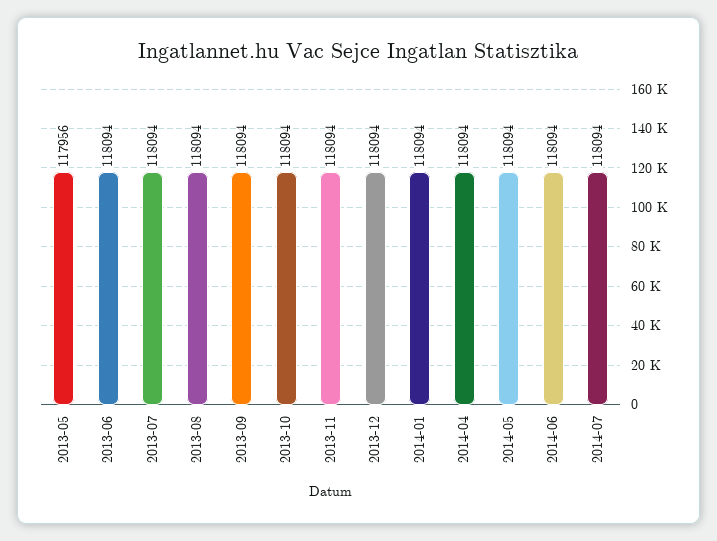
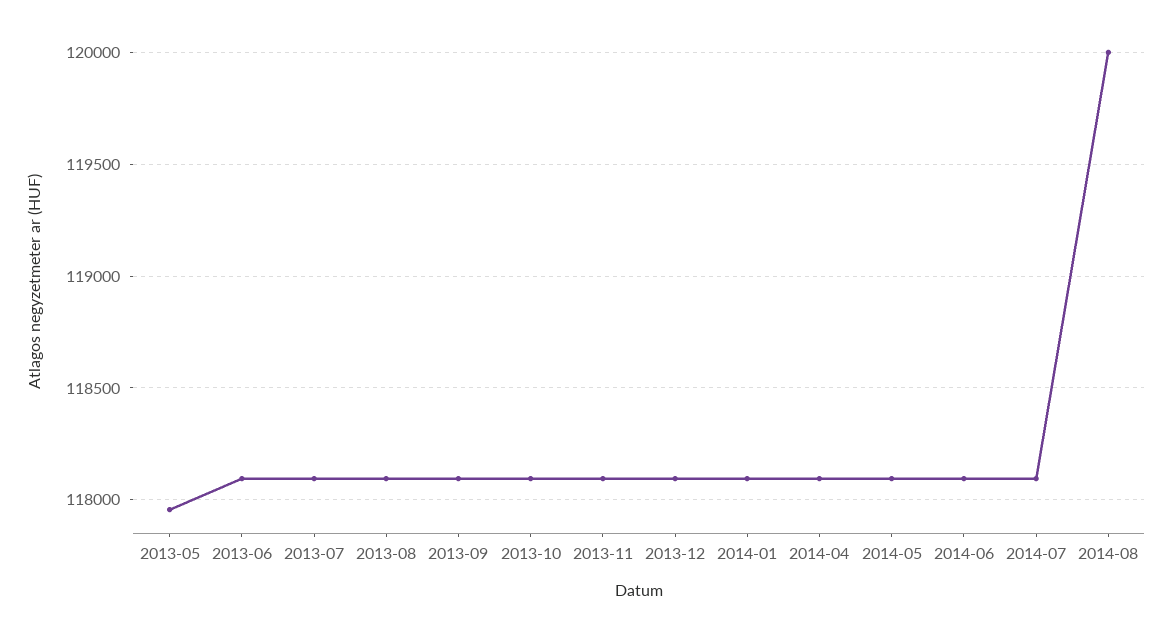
2014-08: none -> 120000

